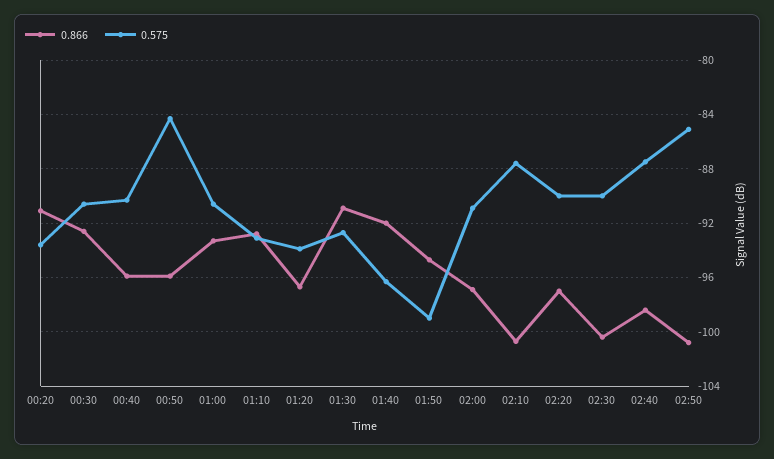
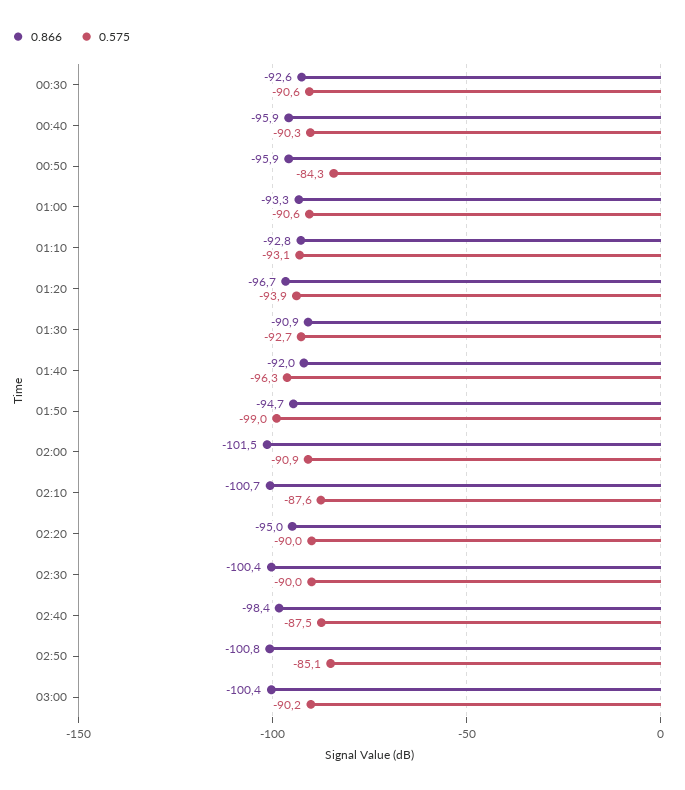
0.866, 00:20: -91 -> none
0.575, 00:20: -93.5 -> none
0.866, 02:00: -97 -> -101.5
0.866, 02:20: -97 -> -95
0.866, 03:00: none -> -100.4
0.575, 03:00: none -> -90.2

